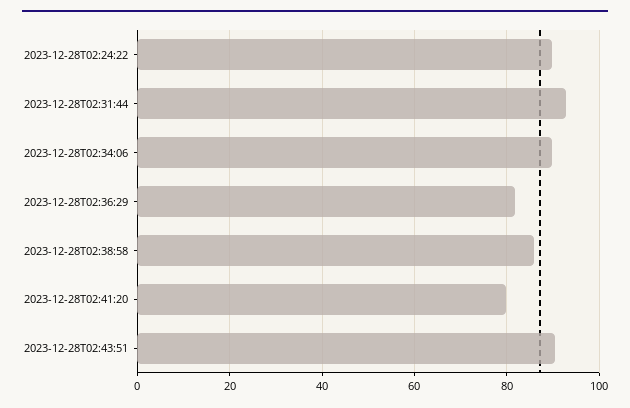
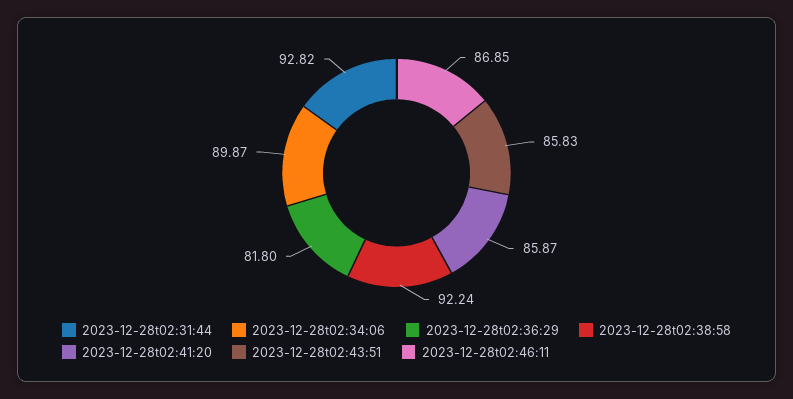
2023-12-28T02:24:22: 90 -> none
2023-12-28T02:38:58: 86 -> 92.24
2023-12-28T02:41:20: 80 -> 85.87
2023-12-28T02:43:51: 90 -> 85.83
2023-12-28t02:46:11: none -> 86.85

